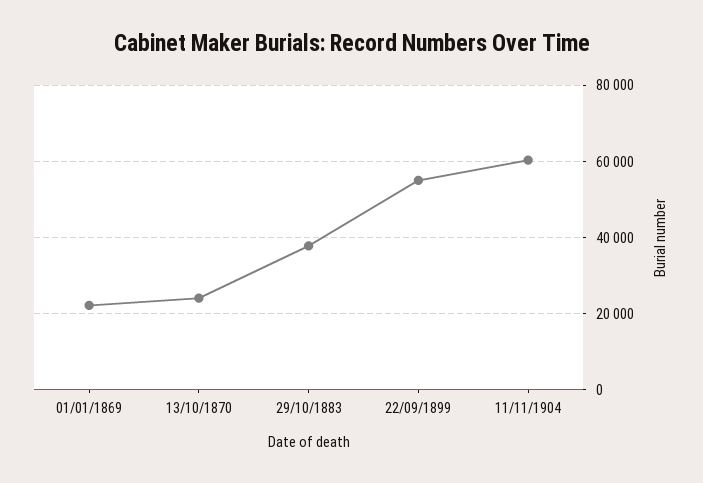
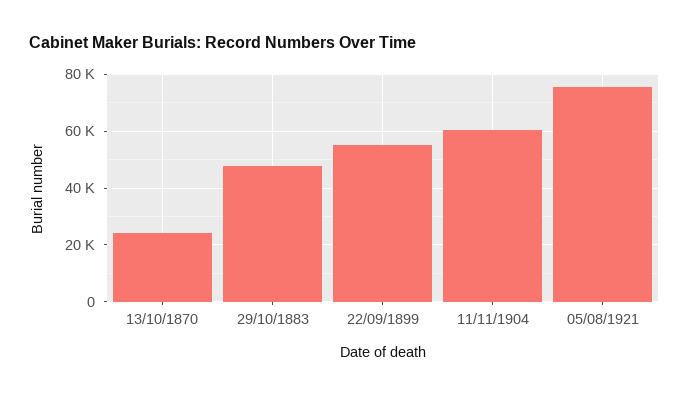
01/01/1869: 22000 -> none
29/10/1883: 38000 -> 47500
05/08/1921: none -> 75000

